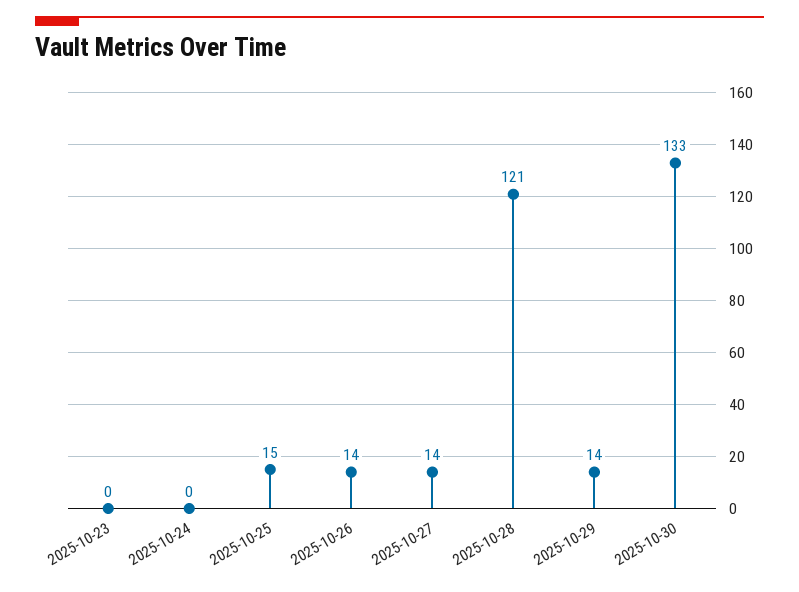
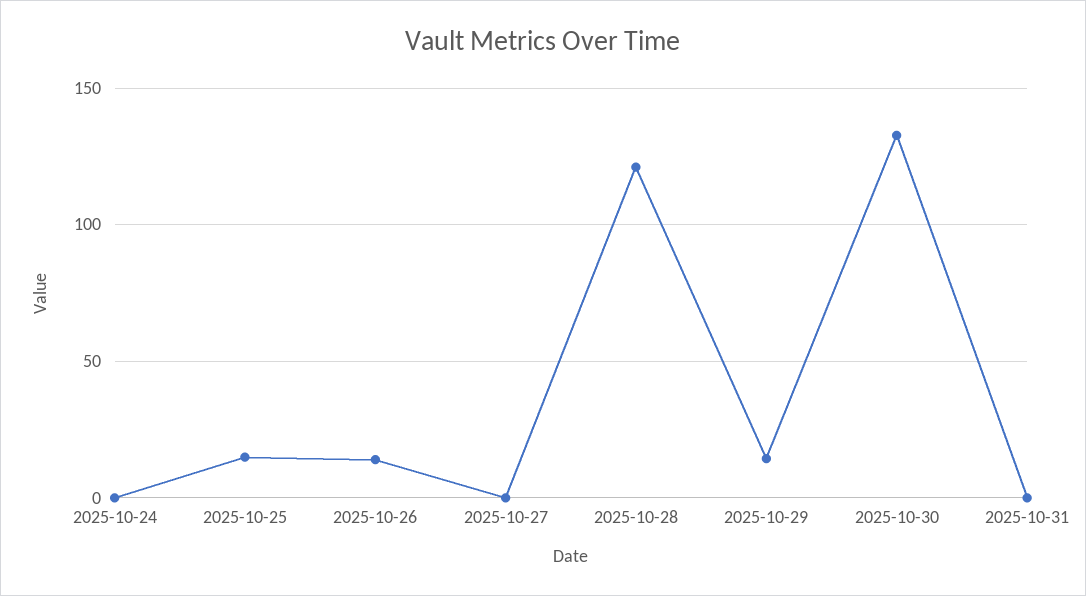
2025-10-23: 0 -> none
2025-10-27: 14 -> 0
2025-10-31: none -> 0

